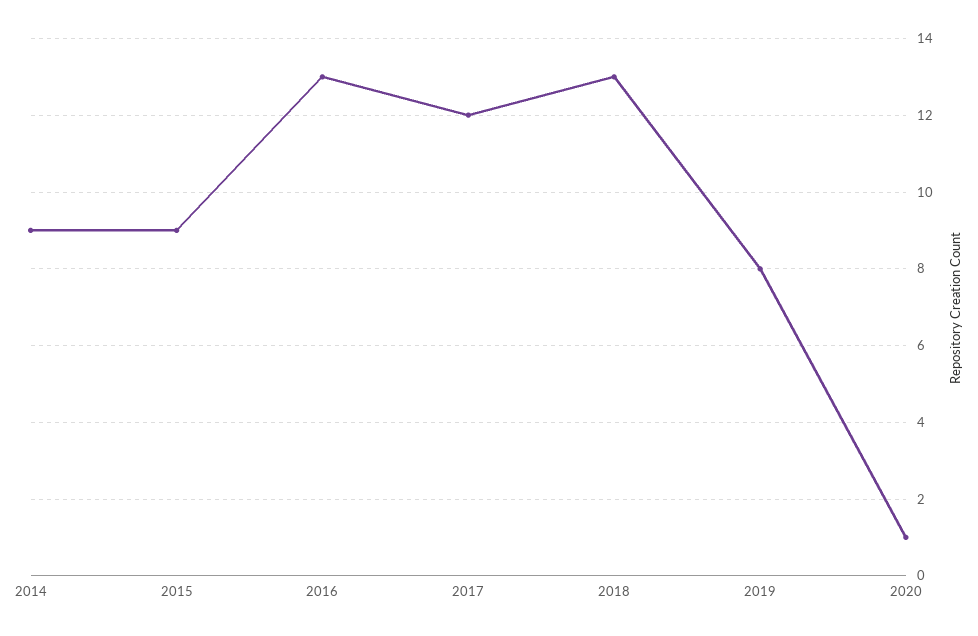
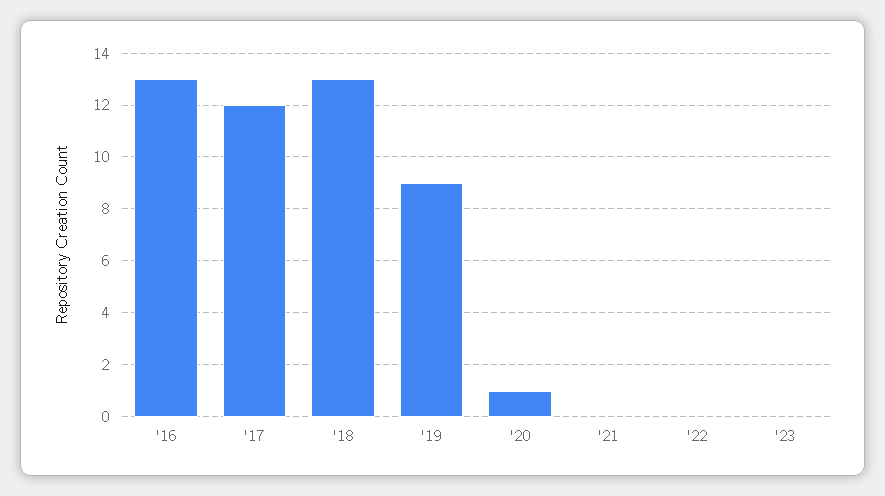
2014: 9 -> none
2015: 9 -> none
2019: 8 -> 9
'21: none -> 0
'22: none -> 0
'23: none -> 0

